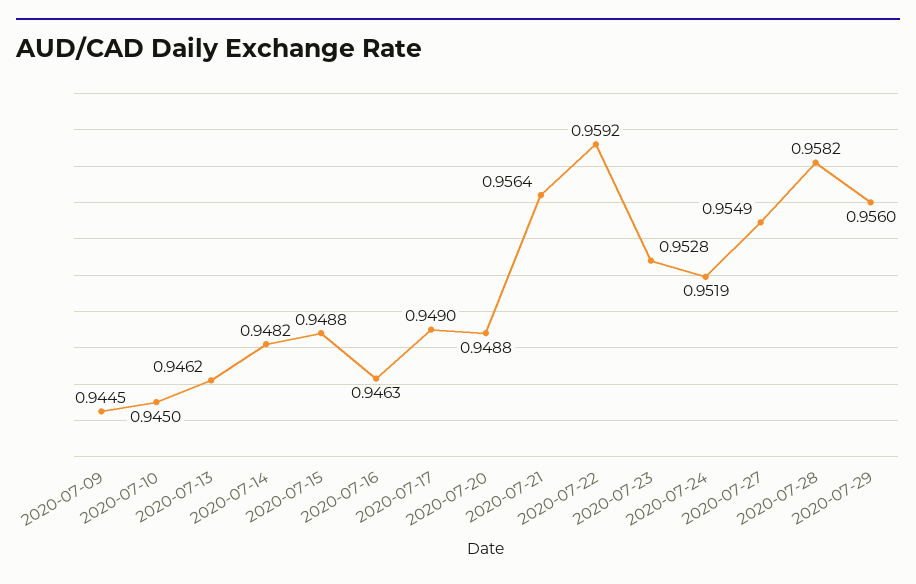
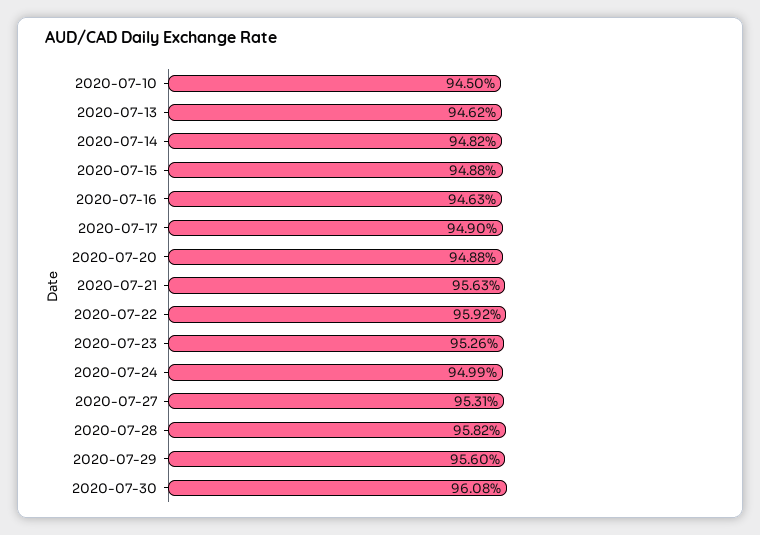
2020-07-09: 0.9445 -> none
2020-07-21: 0.9564 -> 0.9563
2020-07-23: 0.9528 -> 0.9526
2020-07-24: 0.9519 -> 0.9499
2020-07-27: 0.9549 -> 0.9531
2020-07-30: none -> 0.9608

